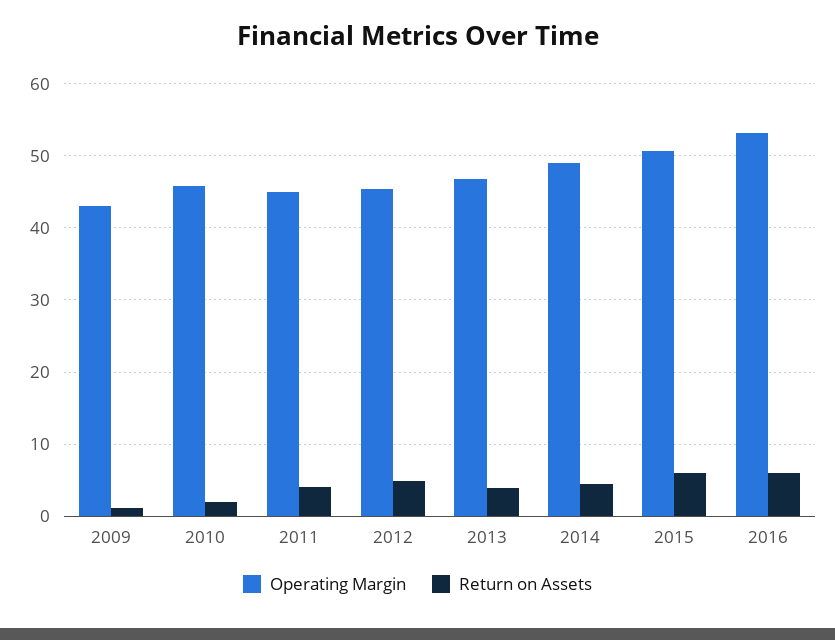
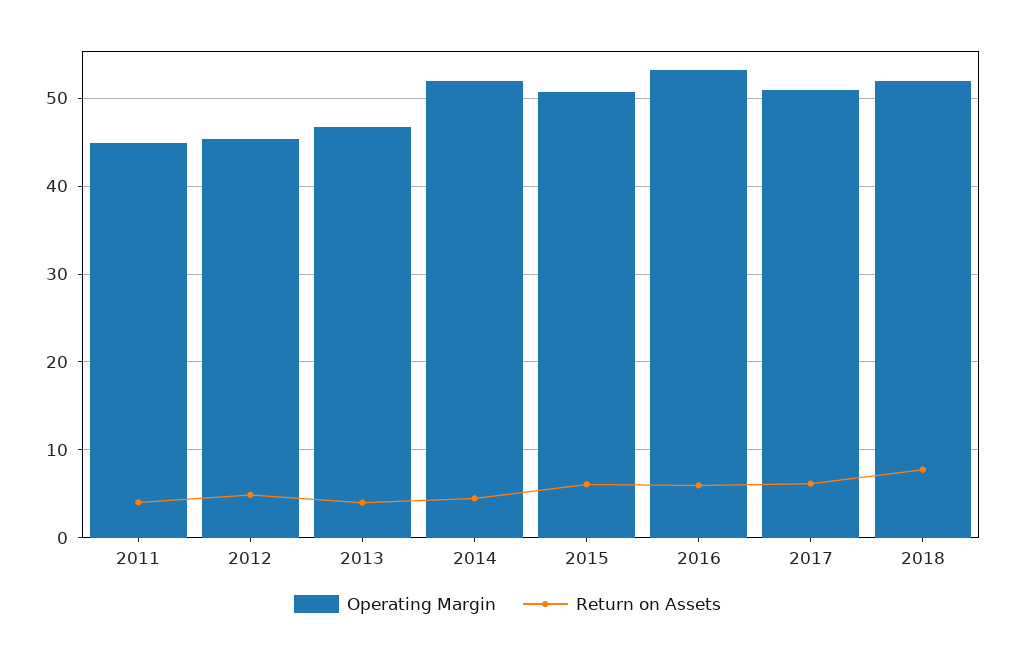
Operating Margin, 2009: 43 -> none
Return on Assets, 2009: 1 -> none
Operating Margin, 2010: 46 -> none
Return on Assets, 2010: 2 -> none
Operating Margin, 2014: 49 -> 52
Operating Margin, 2017: none -> 51
Return on Assets, 2017: none -> 6
Operating Margin, 2018: none -> 52
Return on Assets, 2018: none -> 8

